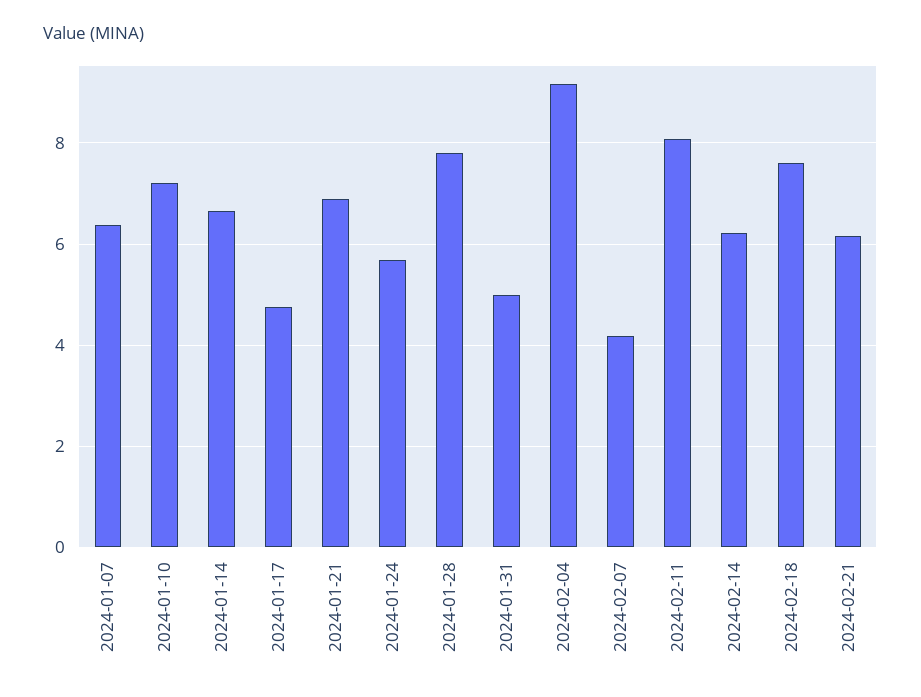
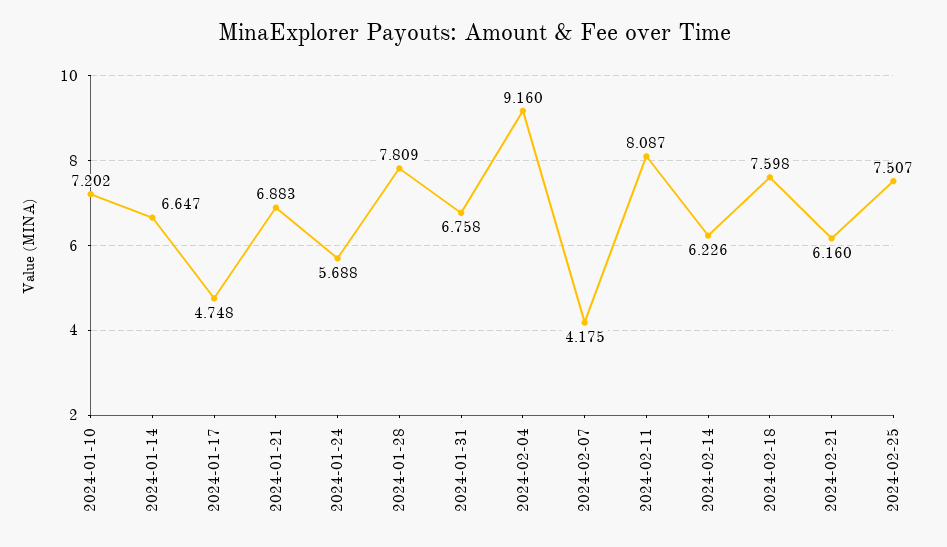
2024-01-07: 6.4 -> none
2024-01-31: 5 -> 6.758
2024-02-25: none -> 7.507

